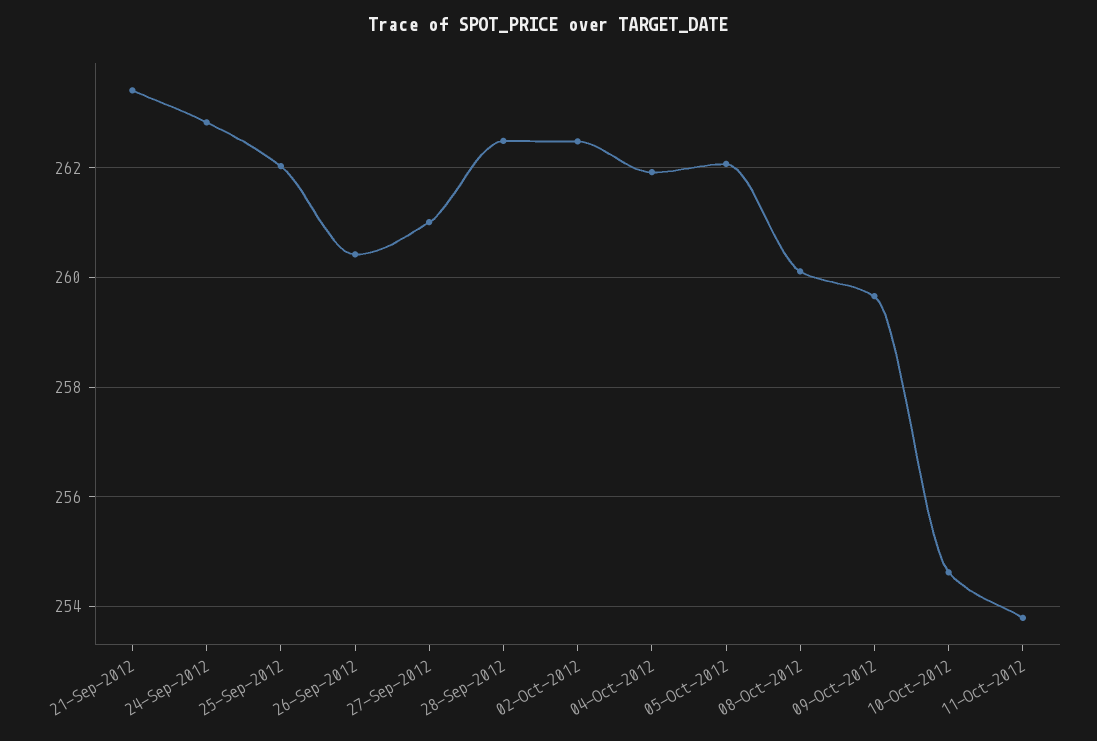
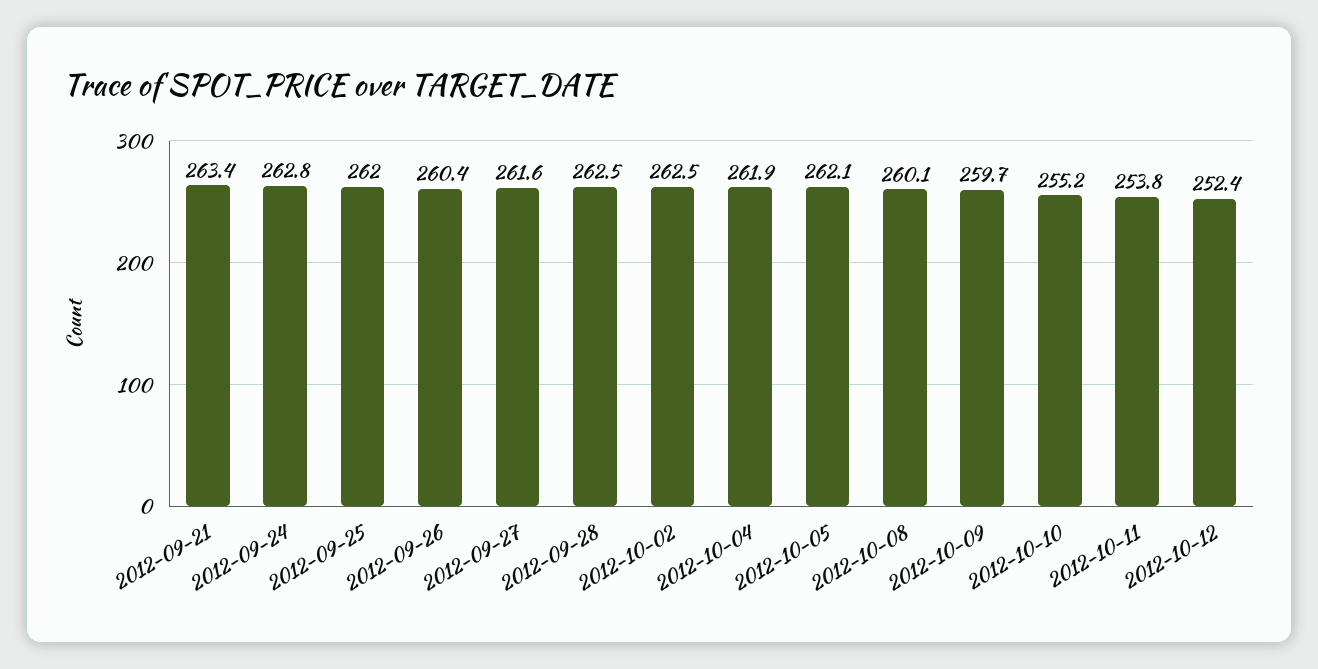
27-Sep-2012: 261 -> 261.6
10-Oct-2012: 254.6 -> 255.2
2012-10-12: none -> 252.4

